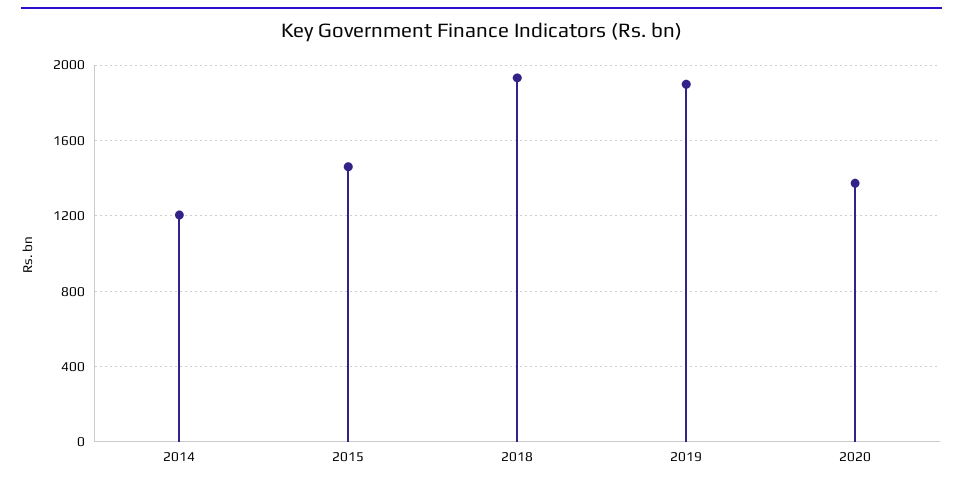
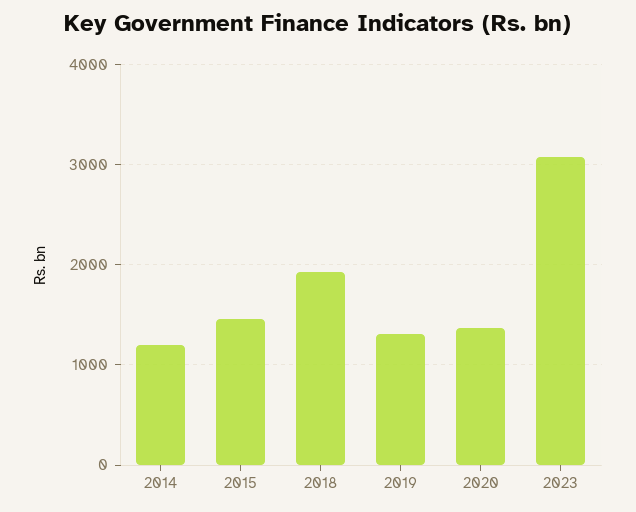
2019: 1900 -> 1300
2023: none -> 3100

